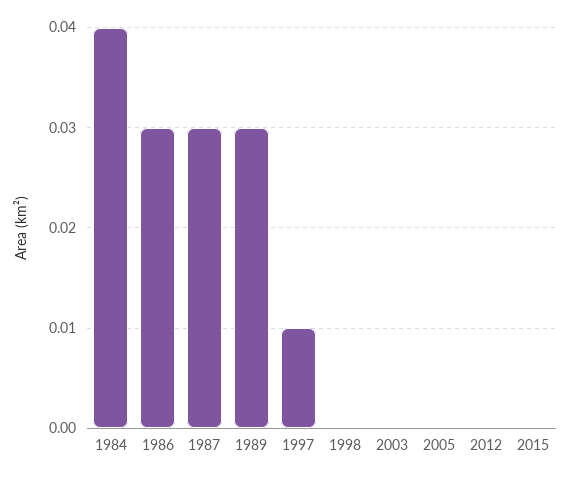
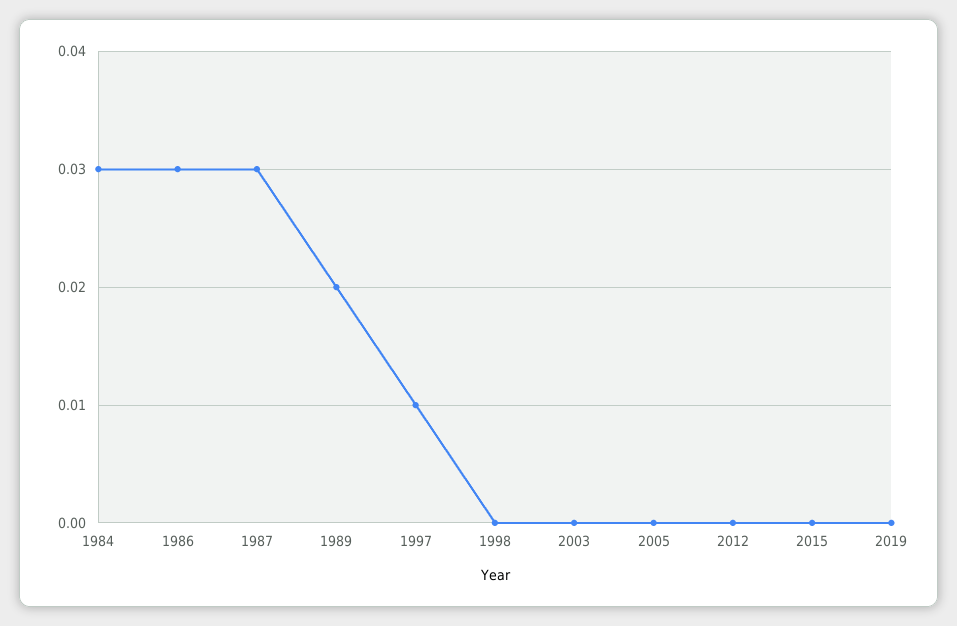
1984: 0.04 -> 0.03
1989: 0.03 -> 0.02
2019: none -> 0

